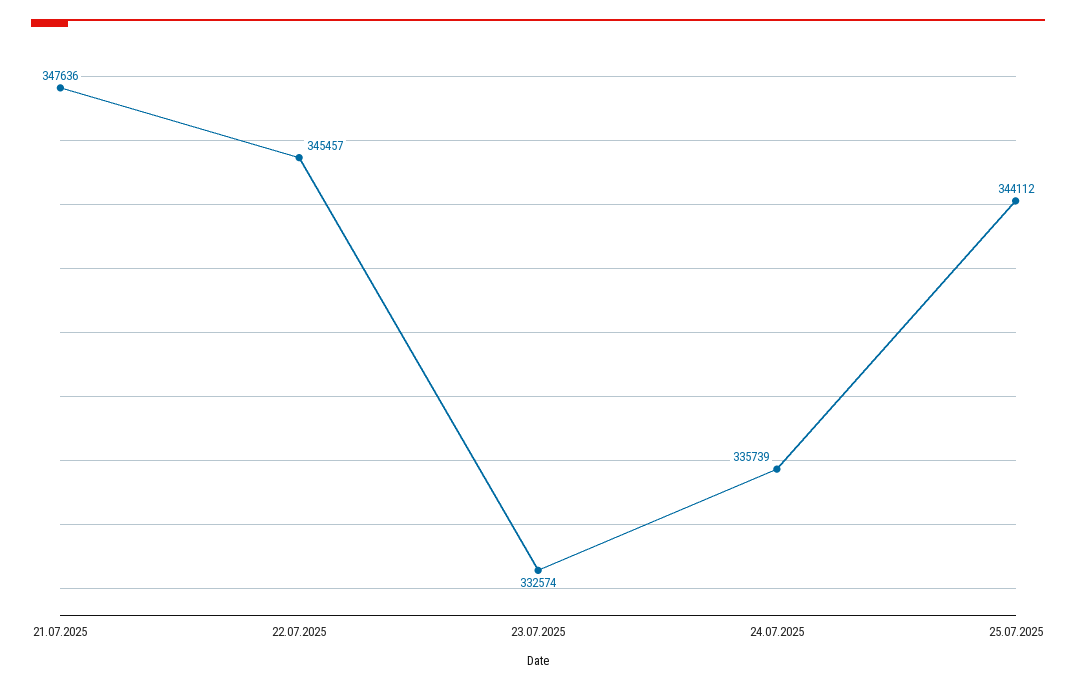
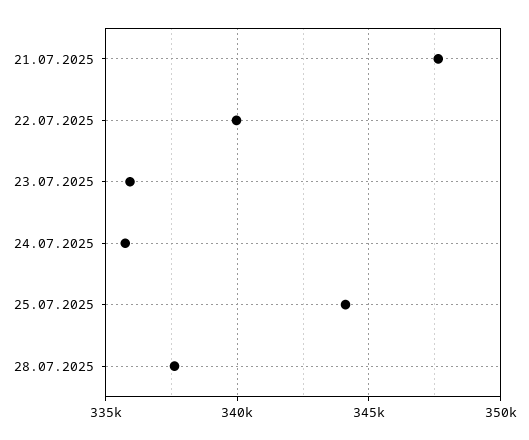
22.07.2025: 345457 -> 340000
23.07.2025: 332574 -> 336000
28.07.2025: none -> 337500

